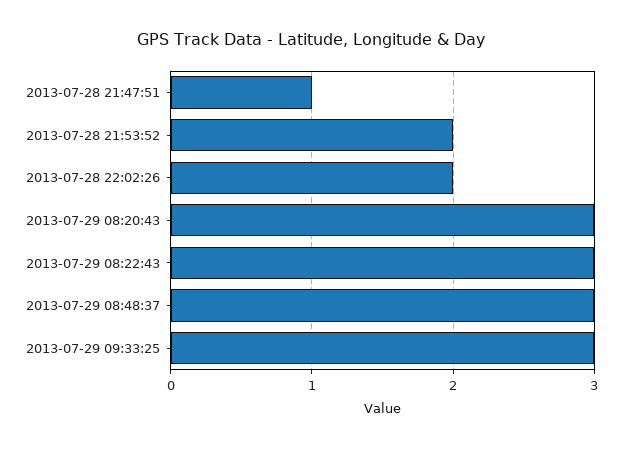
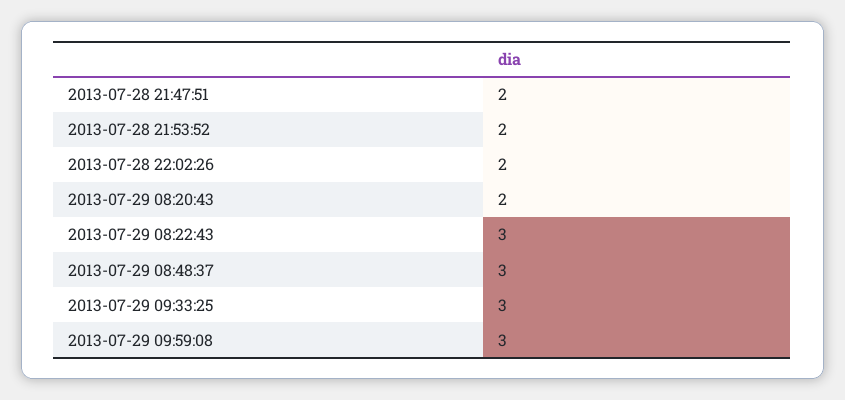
2013-07-28 21:47:51: 1 -> 2
2013-07-29 08:20:43: 3 -> 2
2013-07-29 09:59:08: none -> 3

